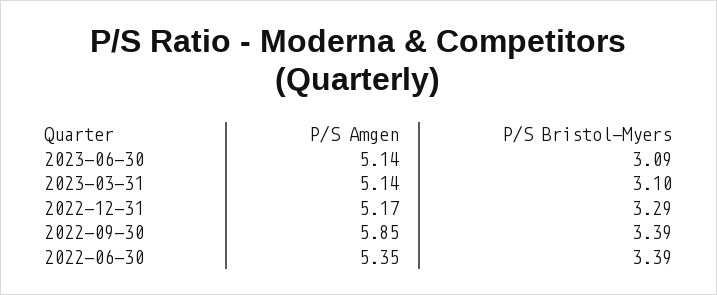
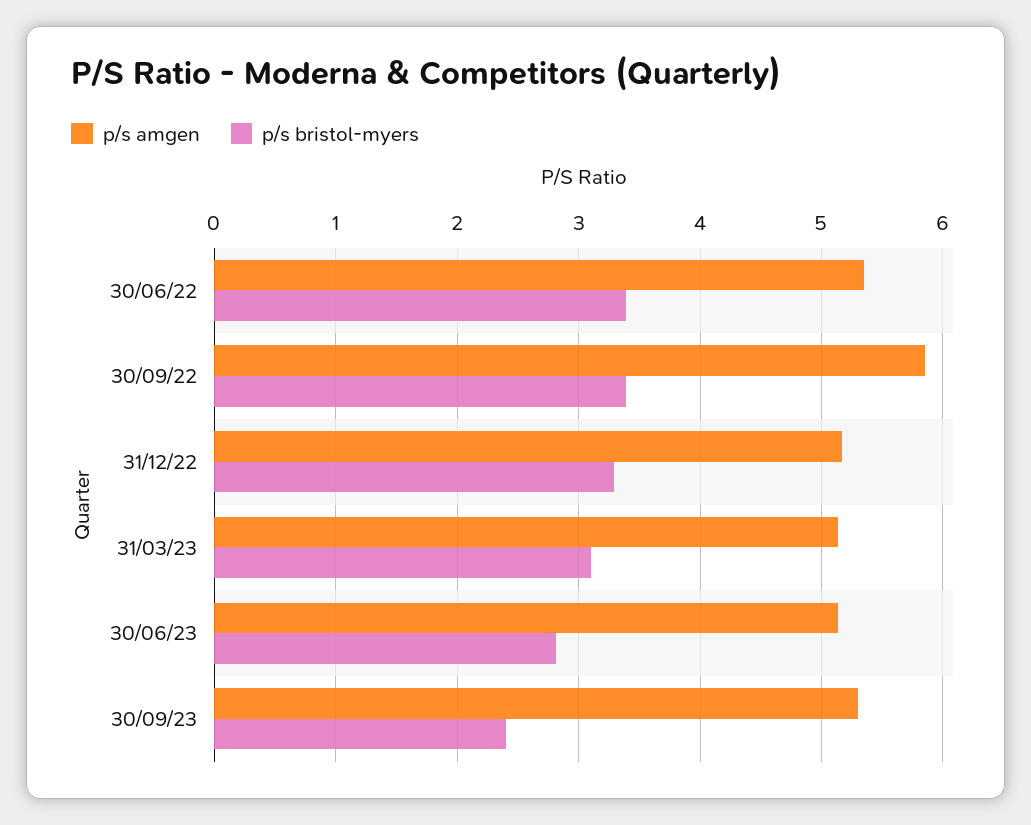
P/S Bristol-Myers, 2023-06-30: 3.09 -> 2.8
P/S Amgen, 30/09/23: none -> 5.3
P/S Bristol-Myers, 30/09/23: none -> 2.4

